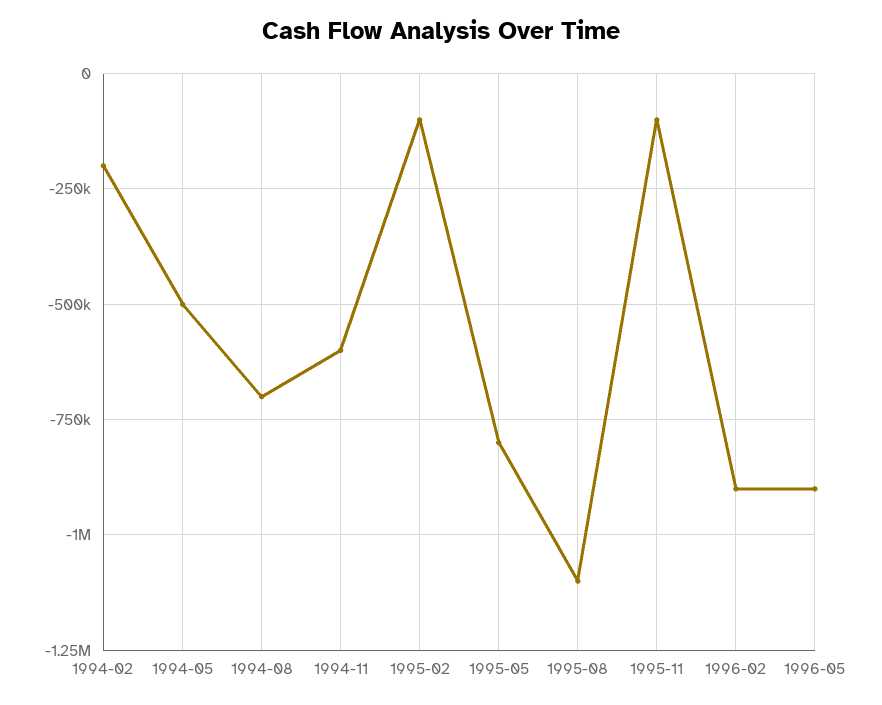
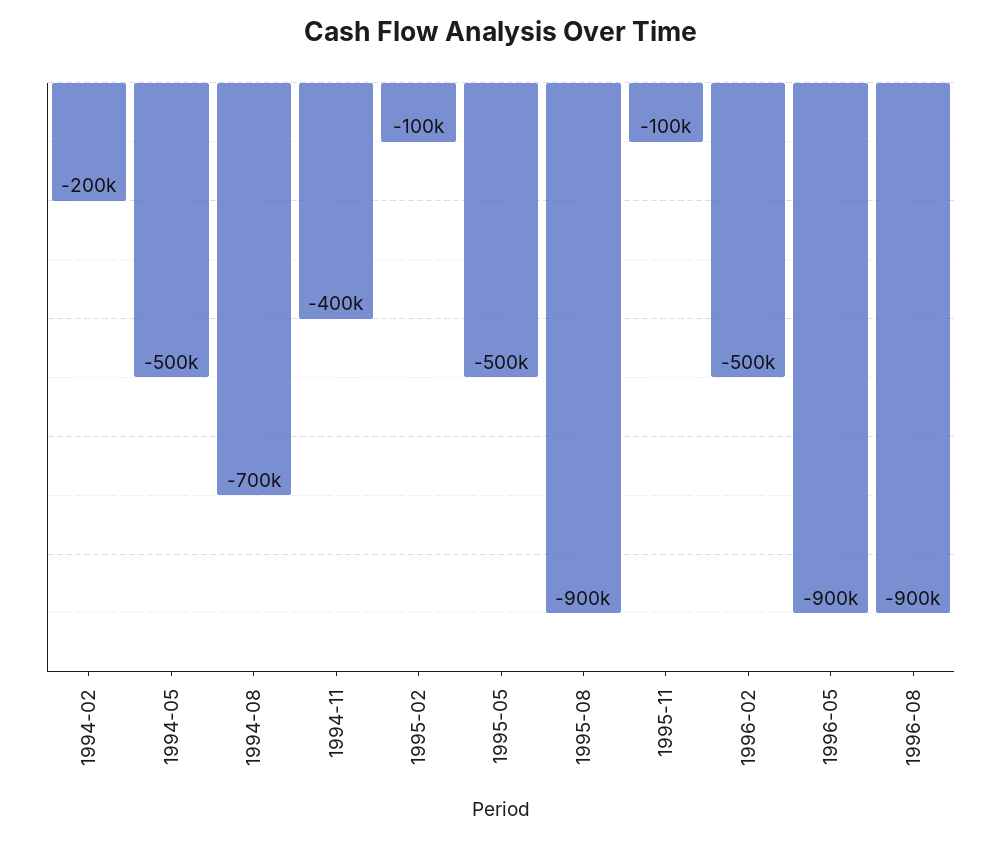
1994-11: -600000 -> -400000
1995-05: -800000 -> -500000
1995-08: -1100000 -> -900000
1996-02: -900000 -> -500000
1996-08: none -> -900000

